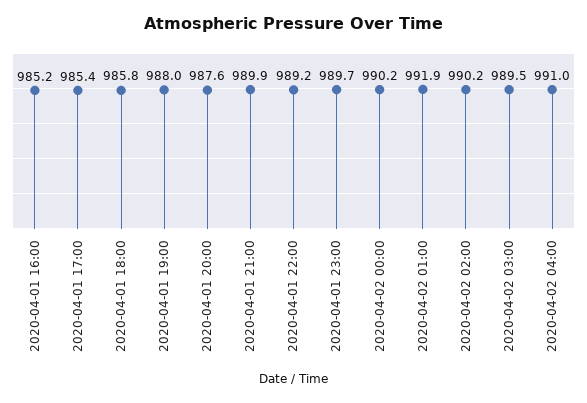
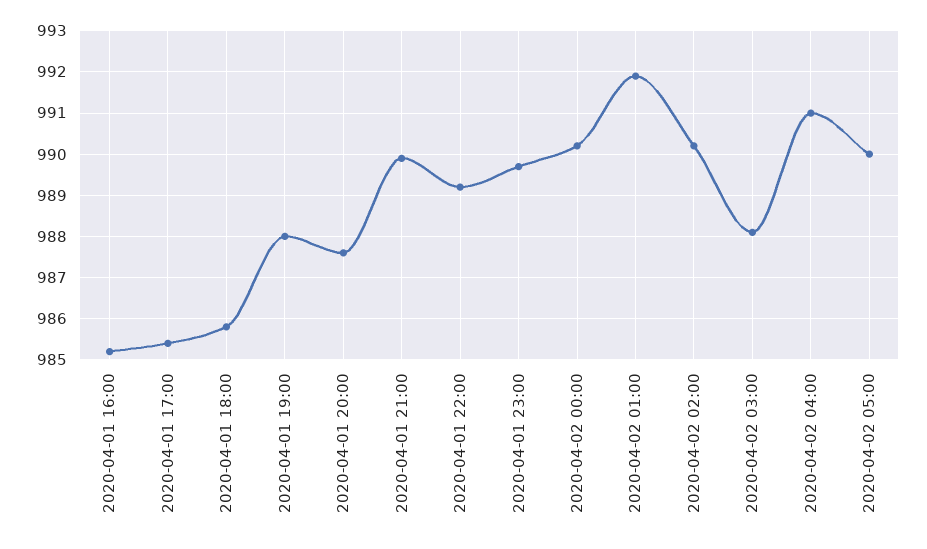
2020-04-02 03:00: 989.5 -> 988
2020-04-02 05:00: none -> 990

